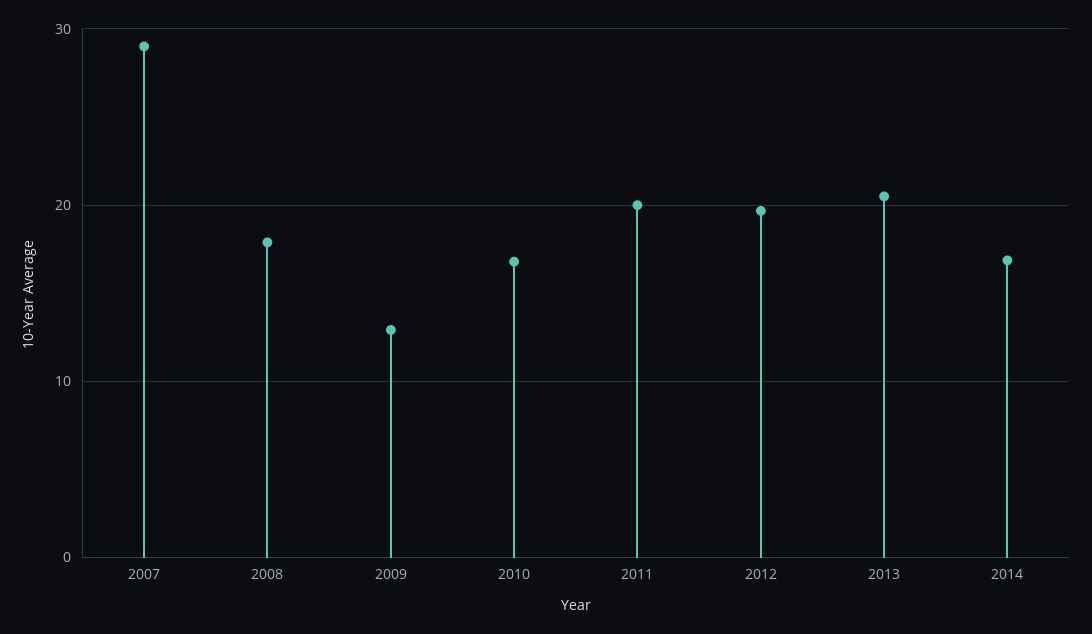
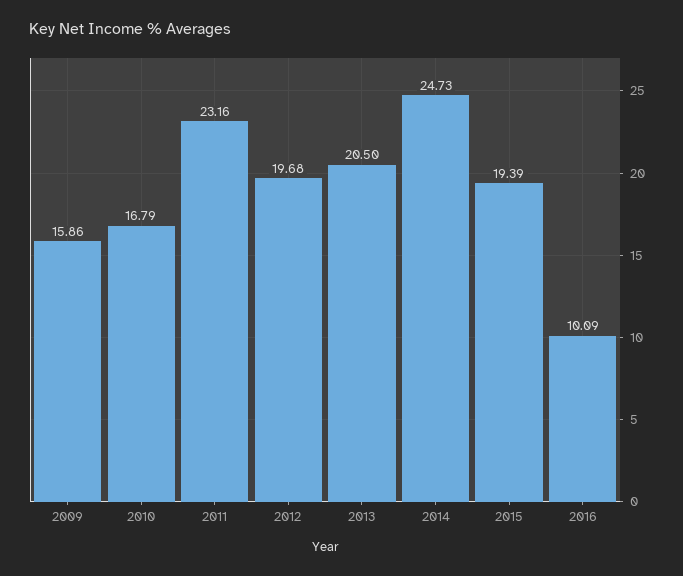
2007: 29 -> none
2008: 18 -> none
2009: 13 -> 15.86
2011: 20 -> 23.16
2014: 17 -> 24.73
2015: none -> 19.39
2016: none -> 10.09

